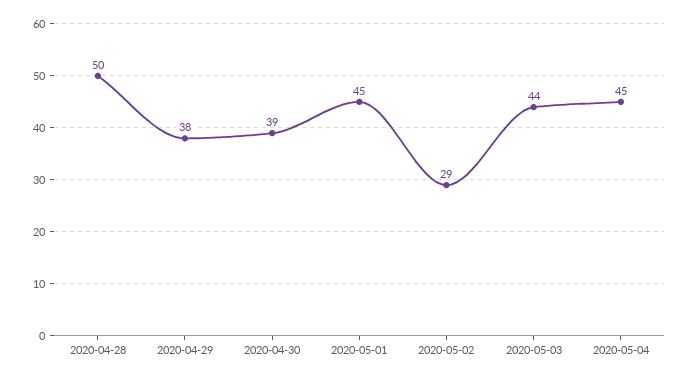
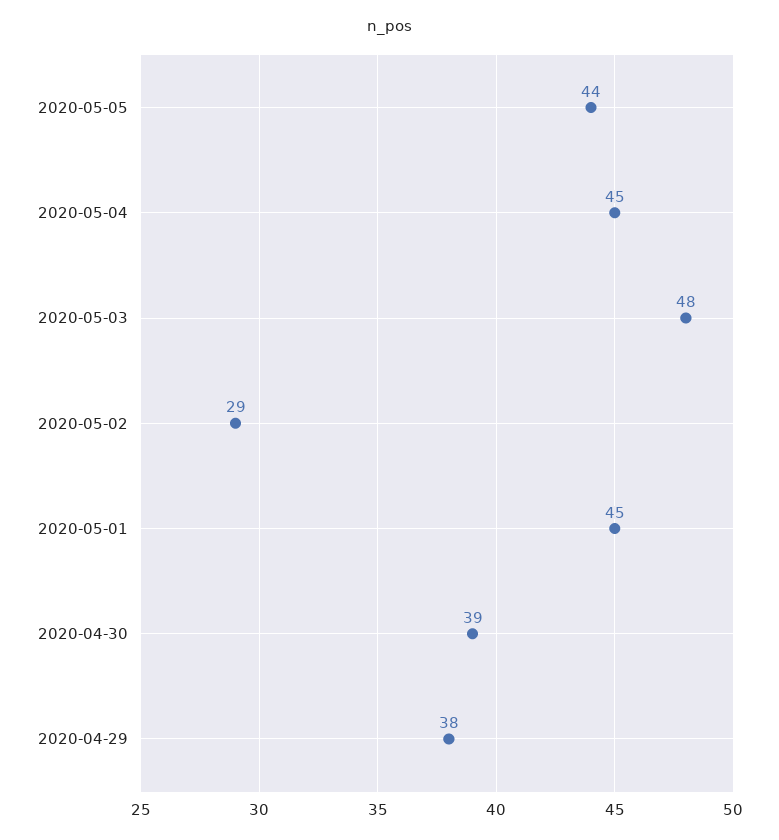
2020-04-28: 50 -> none
2020-05-03: 44 -> 48
2020-05-05: none -> 44

